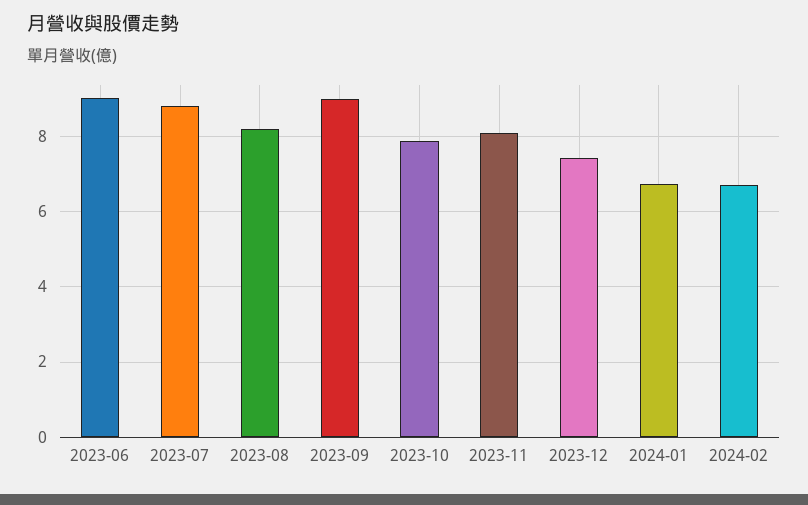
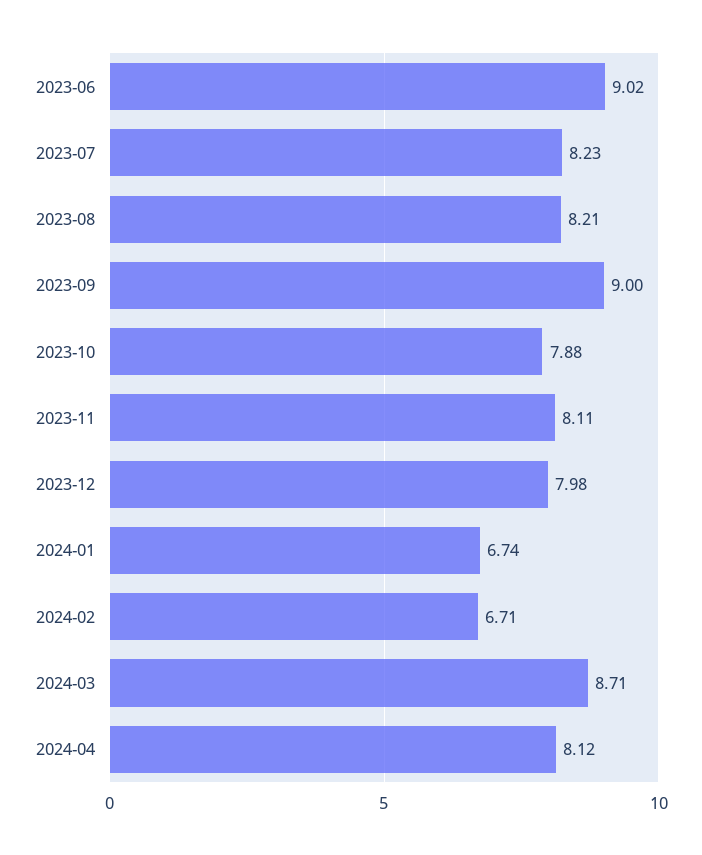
2023-07: 8.8 -> 8.23
2023-12: 7.4 -> 7.98
2024-03: none -> 8.71
2024-04: none -> 8.12

